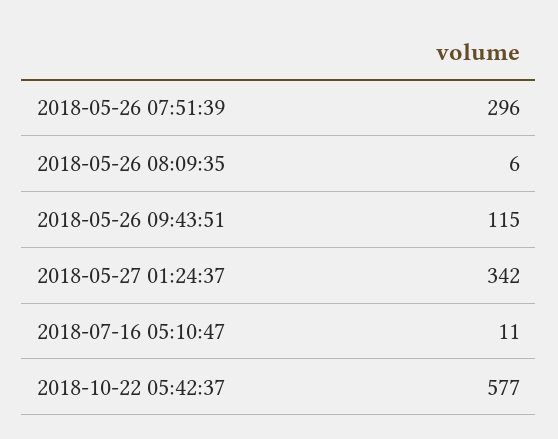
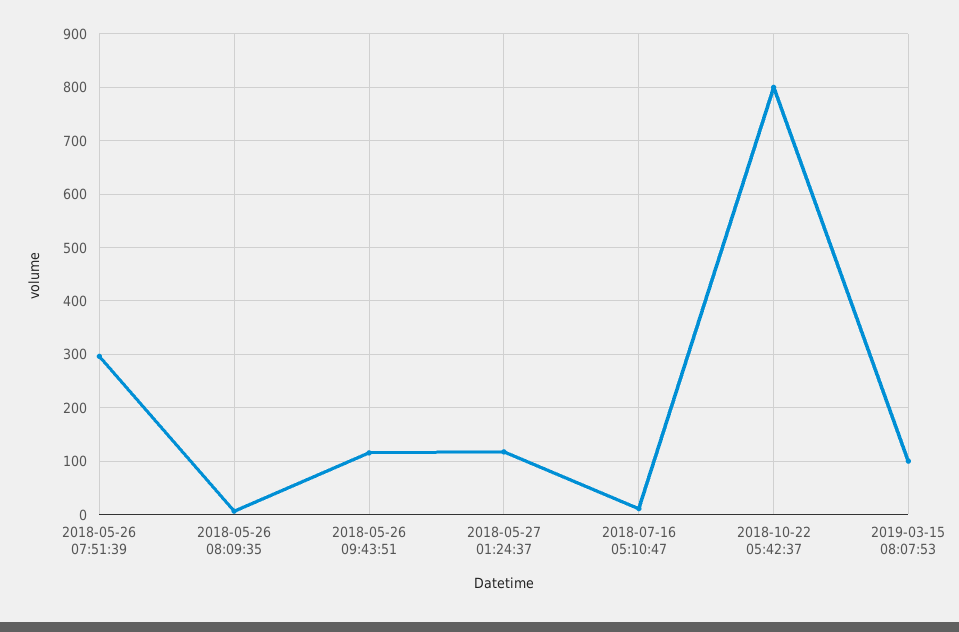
2018-05-27 01:24:37: 342 -> 120
2018-10-22 05:42:37: 577 -> 800
2019-03-15 08:07:53: none -> 100

